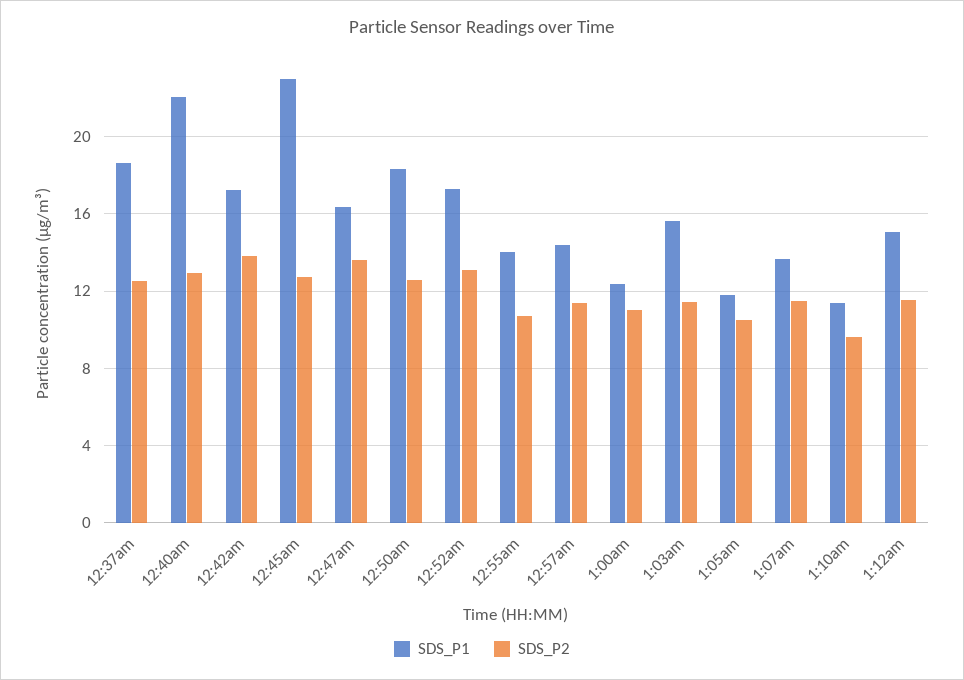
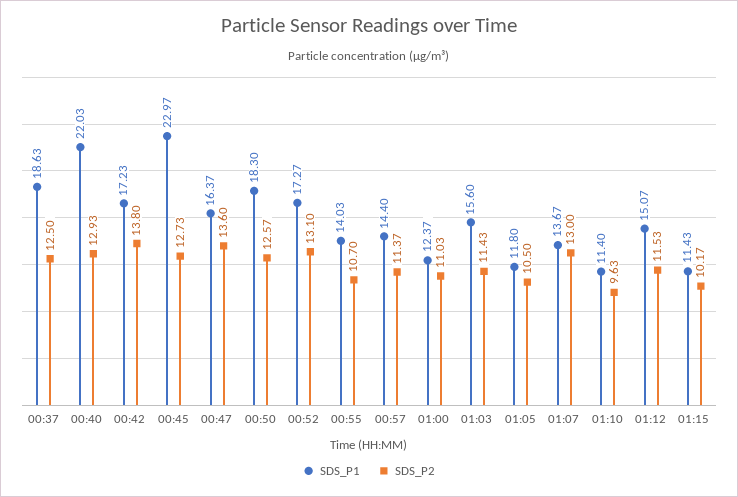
SDS_P2, 1:07am: 11.5 -> 13
SDS_P1, 01:15: none -> 11.43
SDS_P2, 01:15: none -> 10.17

